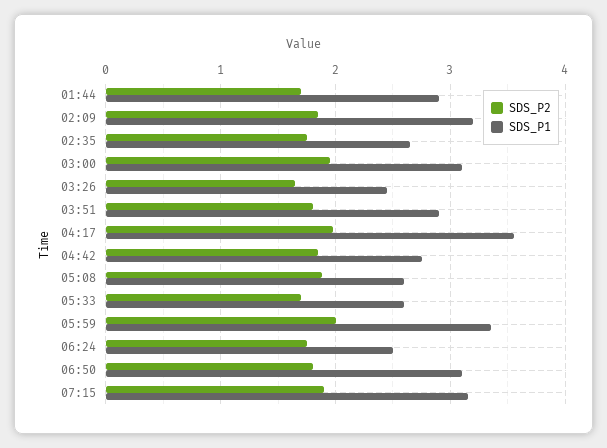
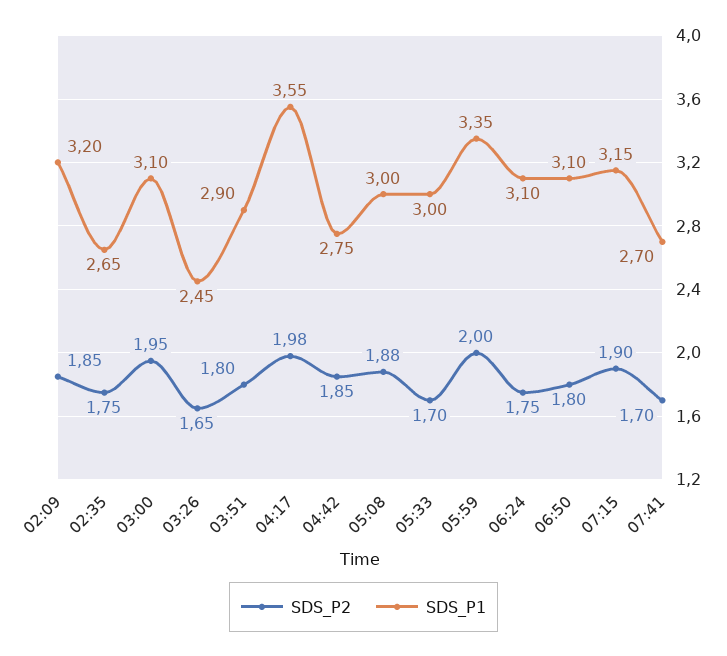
SDS_P2, 01:44: 1.7 -> none
SDS_P1, 01:44: 2.9 -> none
SDS_P1, 05:08: 2.6 -> 3
SDS_P1, 05:33: 2.6 -> 3
SDS_P1, 06:24: 2.5 -> 3.1
SDS_P2, 07:41: none -> 1.7
SDS_P1, 07:41: none -> 2.7

